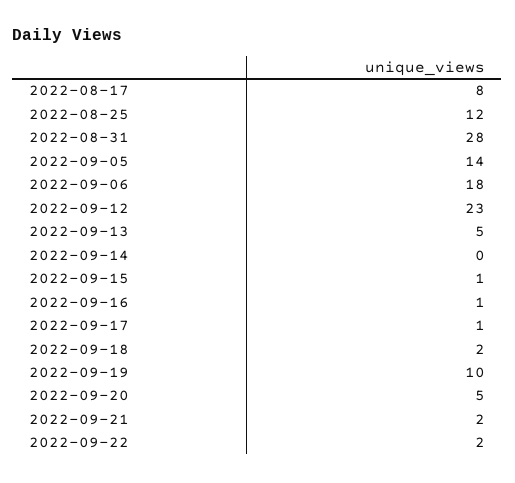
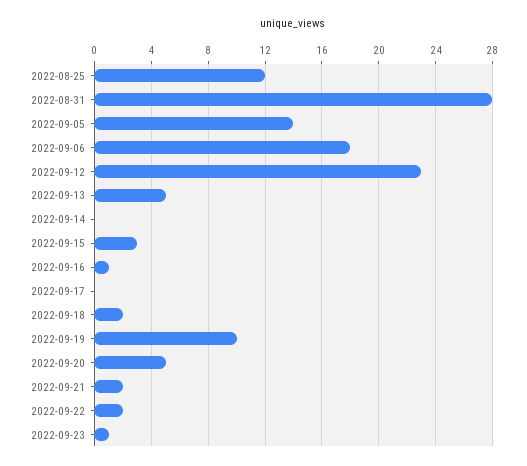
2022-08-17: 8 -> none
2022-09-15: 1 -> 3
2022-09-17: 1 -> 0
2022-09-23: none -> 1

